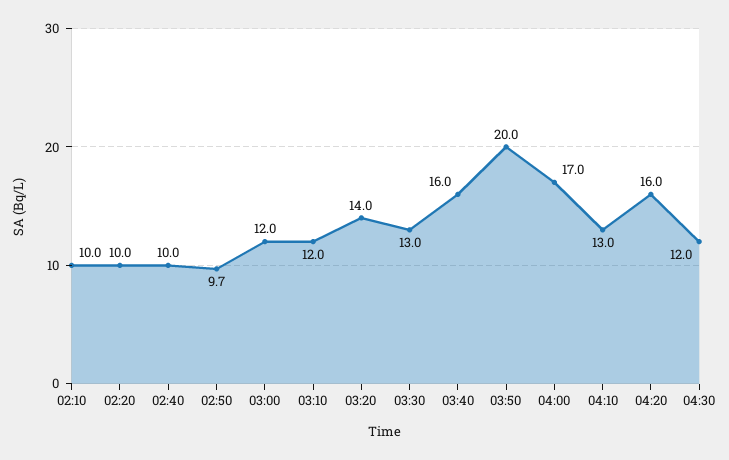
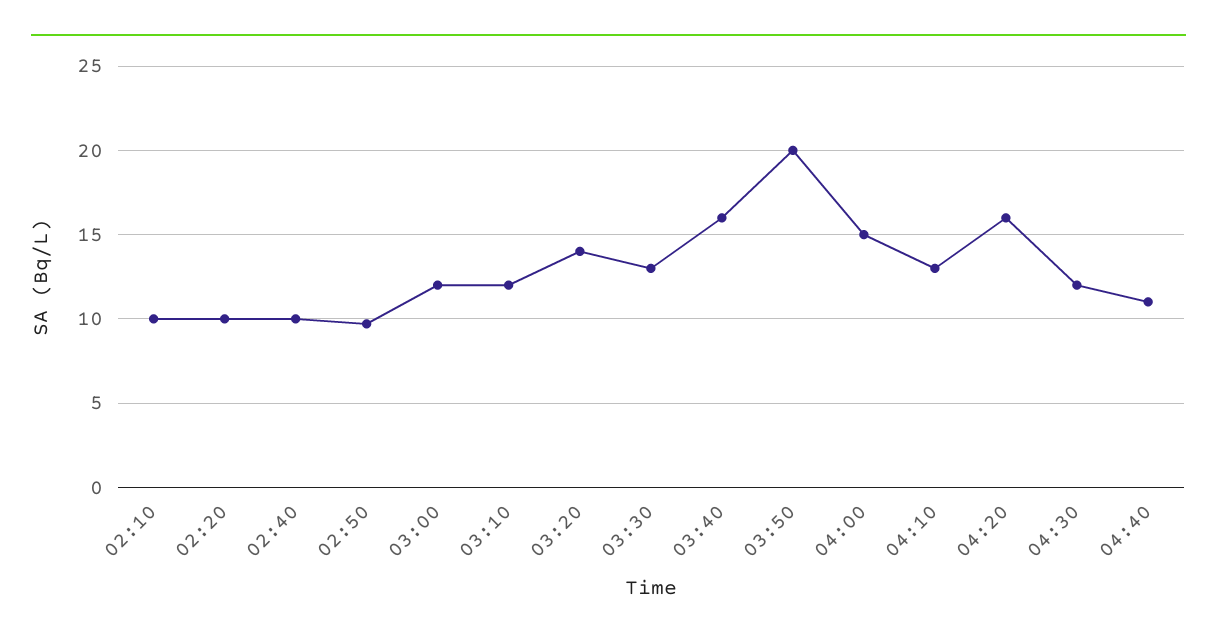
04:00: 17 -> 15
04:40: none -> 11

